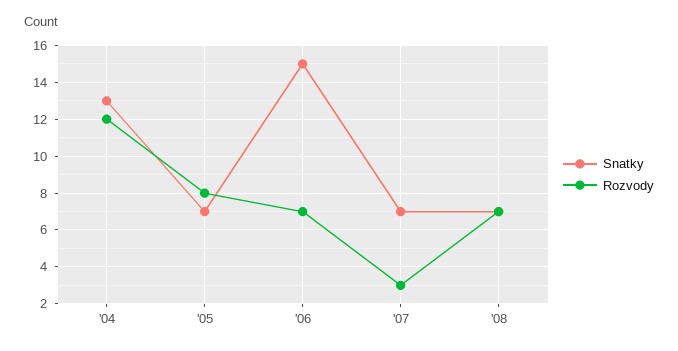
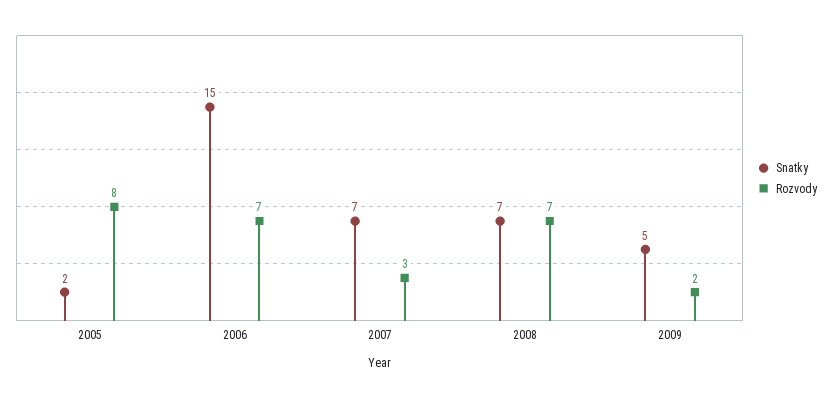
Snatky, '04: 13 -> none
Rozvody, '04: 12 -> none
Snatky, '05: 7 -> 2
Snatky, 2009: none -> 5
Rozvody, 2009: none -> 2

